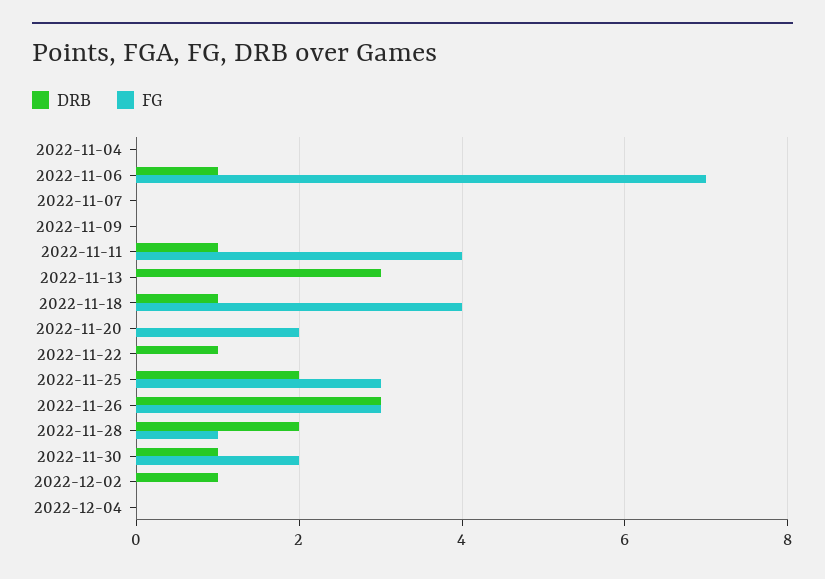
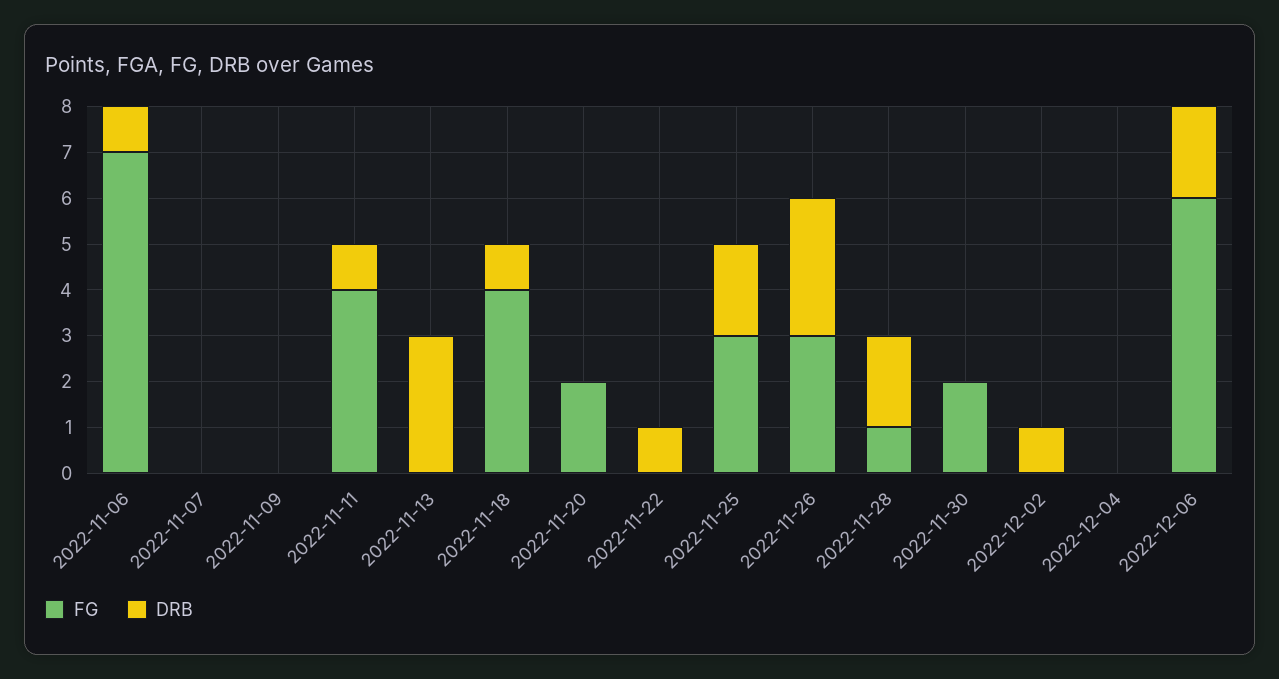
DRB, 2022-11-04: 0 -> none
FG, 2022-11-04: 0 -> none
DRB, 2022-11-30: 1 -> 0
FG, 2022-12-06: none -> 6
DRB, 2022-12-06: none -> 2

